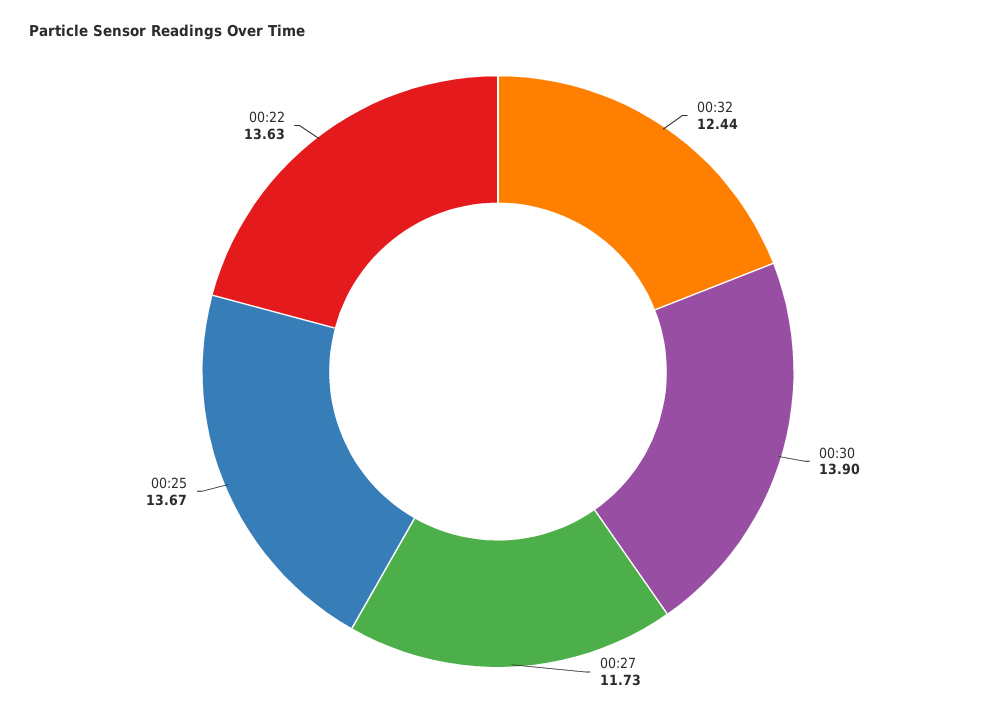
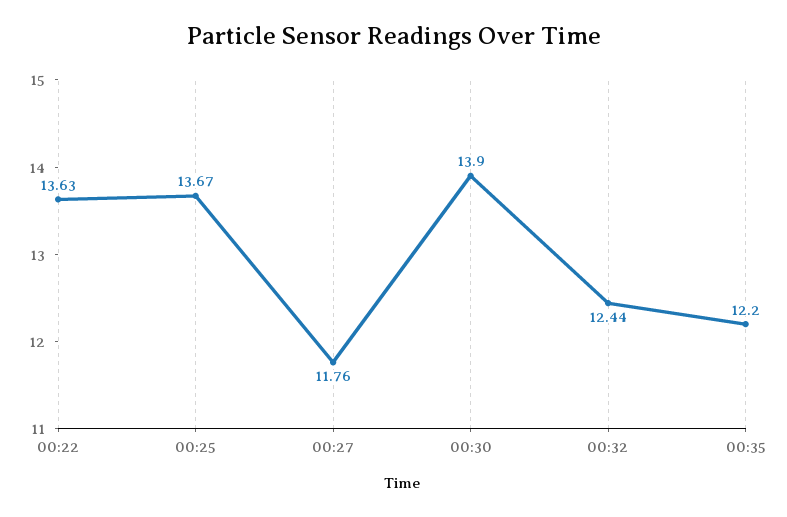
00:27: 11.73 -> 11.76
00:35: none -> 12.2

